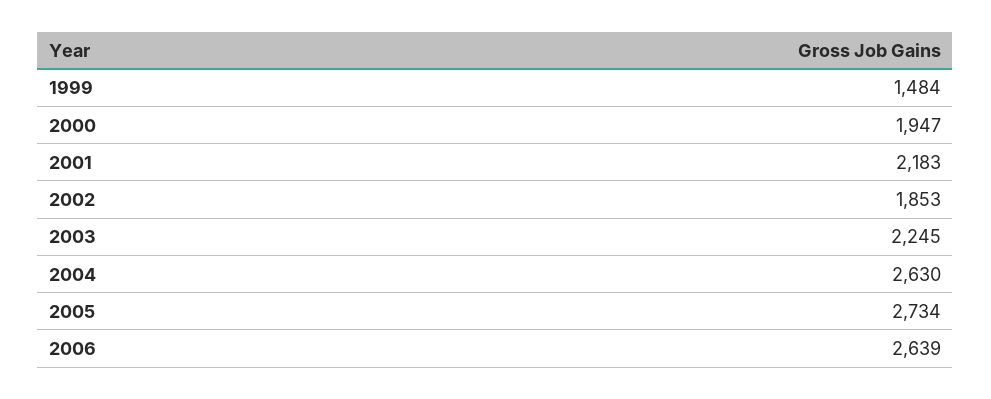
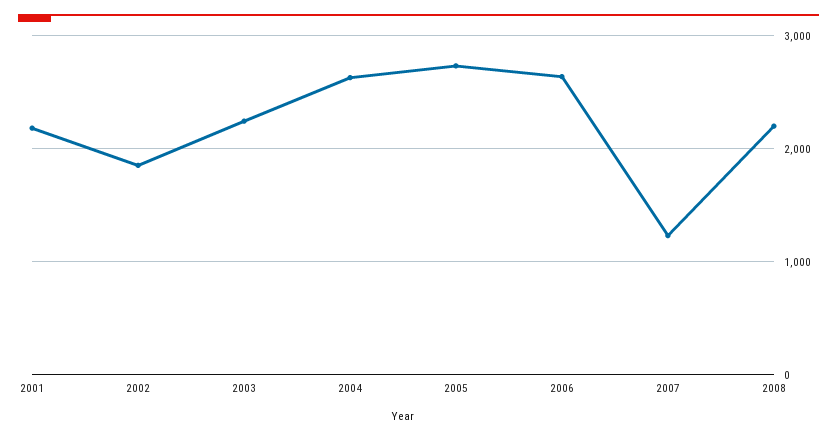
1999: 1484 -> none
2000: 1947 -> none
2007: none -> 1200
2008: none -> 2200

